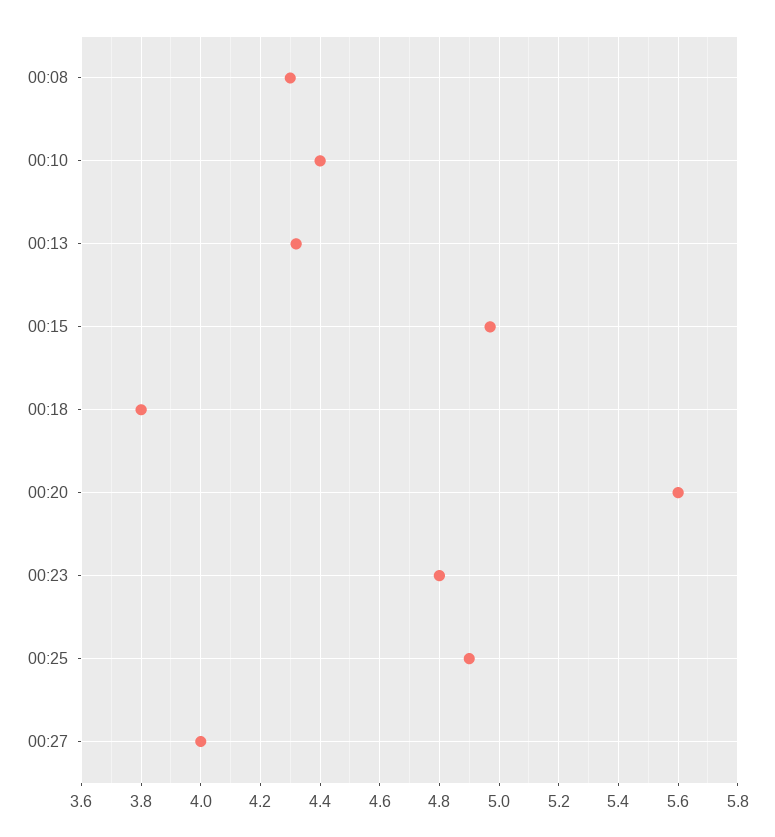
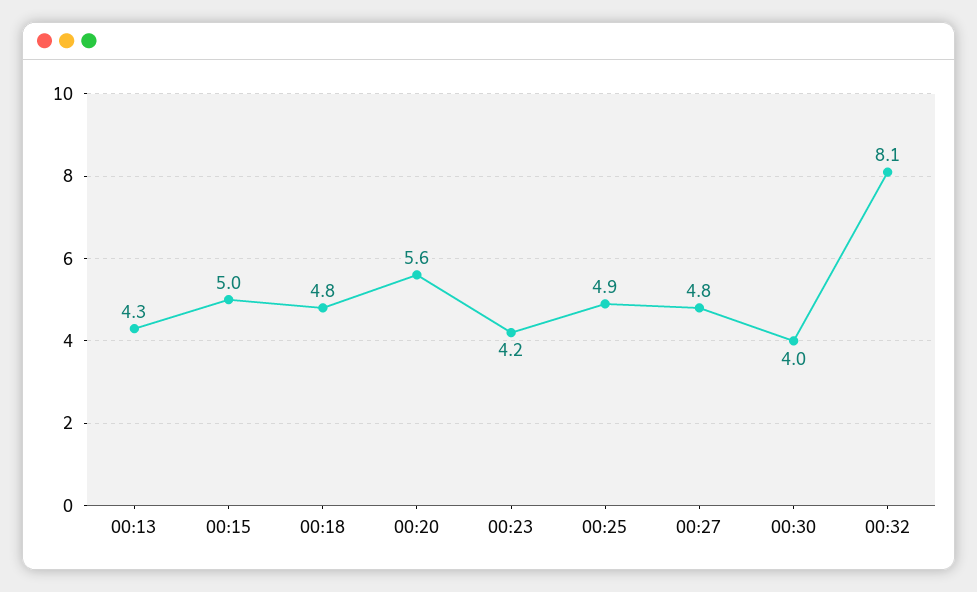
00:08: 4.3 -> none
00:10: 4.4 -> none
00:18: 3.8 -> 4.8
00:23: 4.8 -> 4.2
00:27: 4 -> 4.8
00:30: none -> 4
00:32: none -> 8.1

